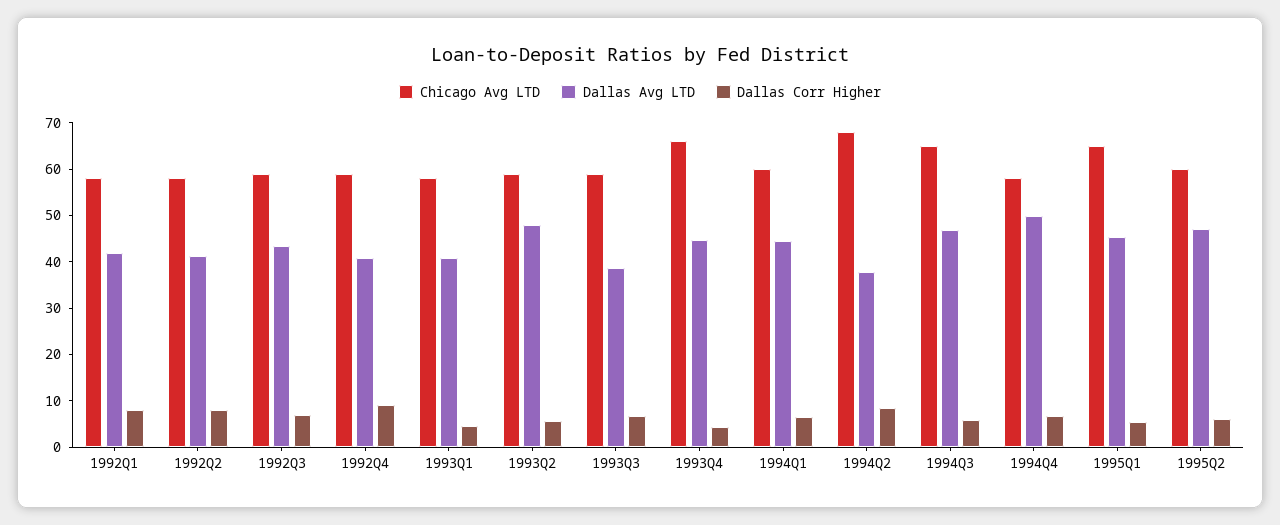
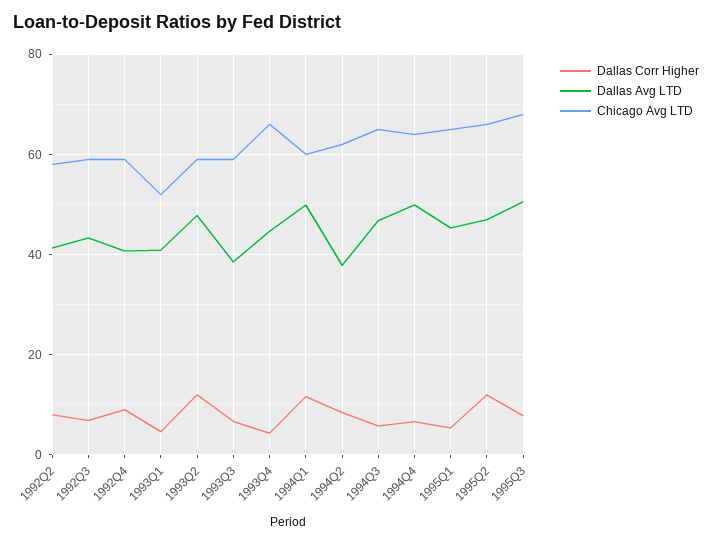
Chicago Avg LTD, 1992Q1: 58 -> none
Dallas Avg LTD, 1992Q1: 42 -> none
Dallas Corr Higher, 1992Q1: 8 -> none
Chicago Avg LTD, 1993Q1: 58 -> 52
Dallas Corr Higher, 1993Q2: 6 -> 12
Dallas Avg LTD, 1994Q1: 44 -> 50
Dallas Corr Higher, 1994Q1: 6 -> 12
Chicago Avg LTD, 1994Q2: 68 -> 62
Chicago Avg LTD, 1994Q4: 58 -> 64
Chicago Avg LTD, 1995Q2: 60 -> 66
Dallas Corr Higher, 1995Q2: 6 -> 12
Dallas Corr Higher, 1995Q3: none -> 8
Dallas Avg LTD, 1995Q3: none -> 50
Chicago Avg LTD, 1995Q3: none -> 68

